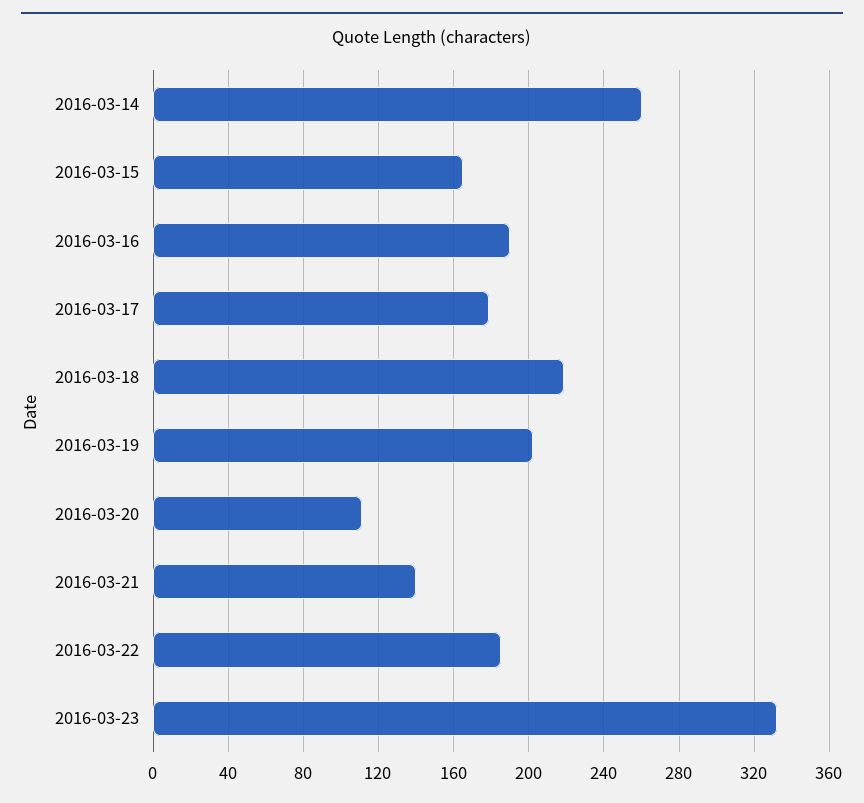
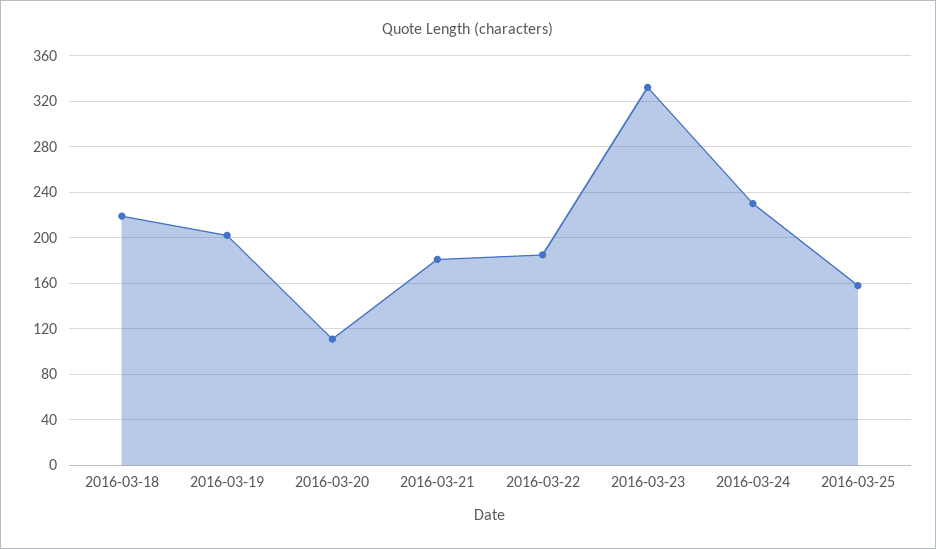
2016-03-14: 260 -> none
2016-03-15: 165 -> none
2016-03-16: 190 -> none
2016-03-17: 180 -> none
2016-03-21: 140 -> 180
2016-03-24: none -> 230
2016-03-25: none -> 160

